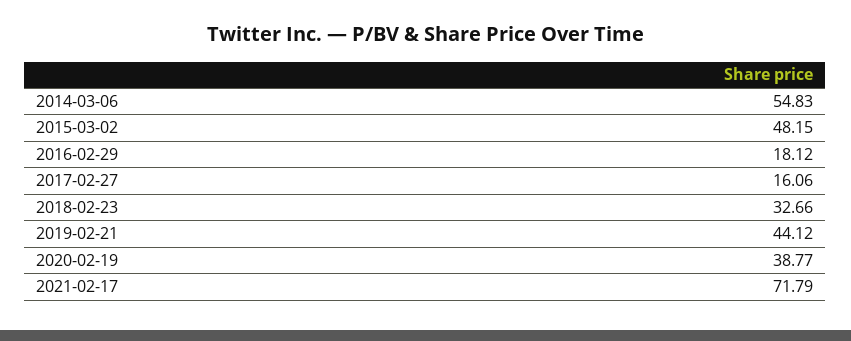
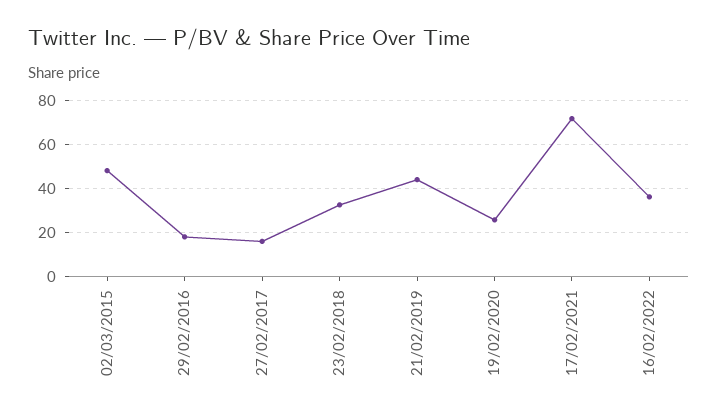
2014-03-06: 54.83 -> none
2020-02-19: 38.77 -> 25
16/02/2022: none -> 35

